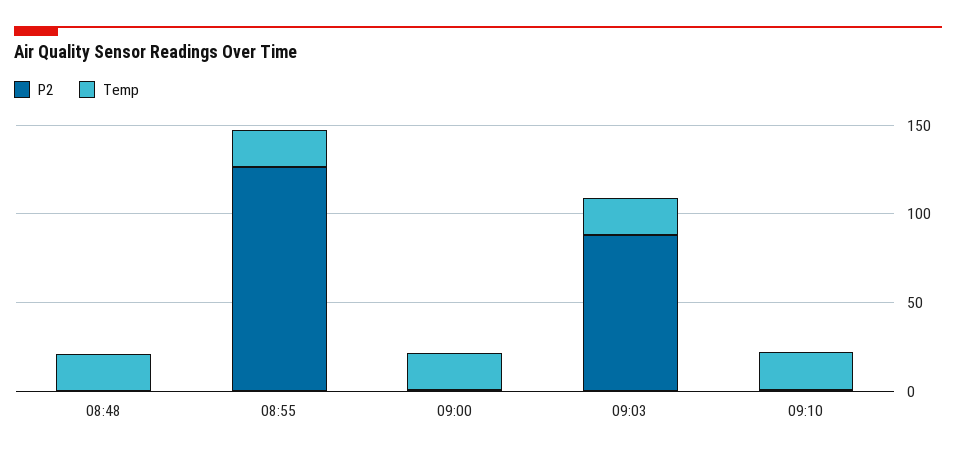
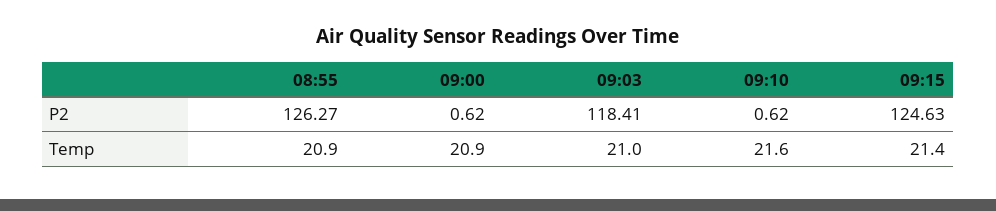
P2, 08:48: 0 -> none
Temp, 08:48: 20 -> none
P2, 09:03: 90 -> 118.41
P2, 09:15: none -> 124.63
Temp, 09:15: none -> 21.4

